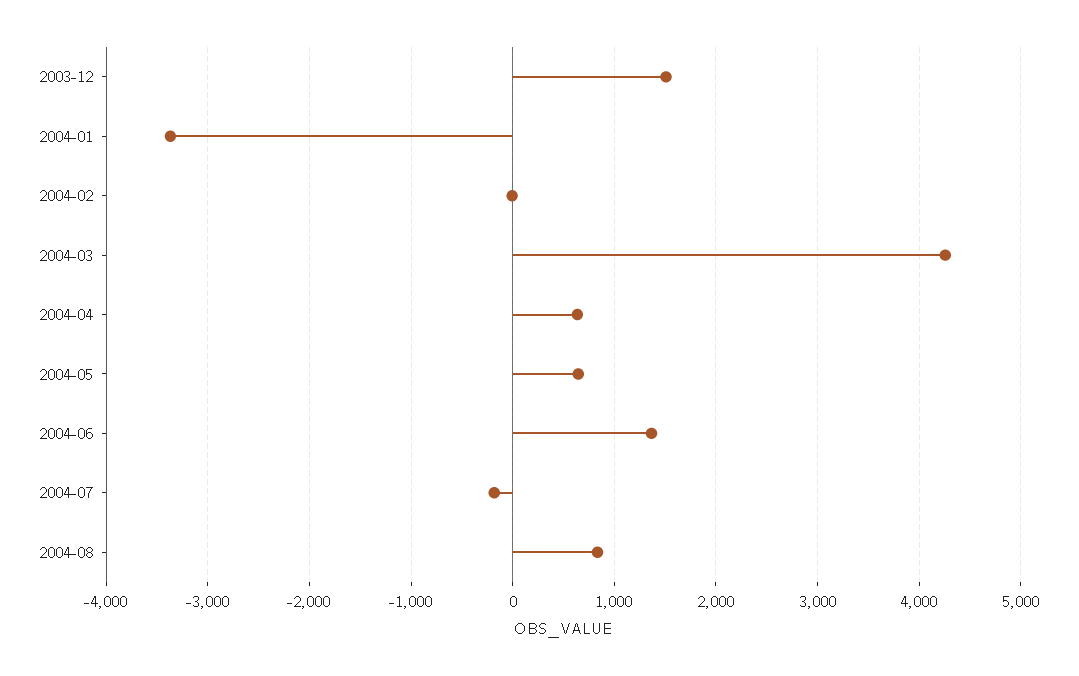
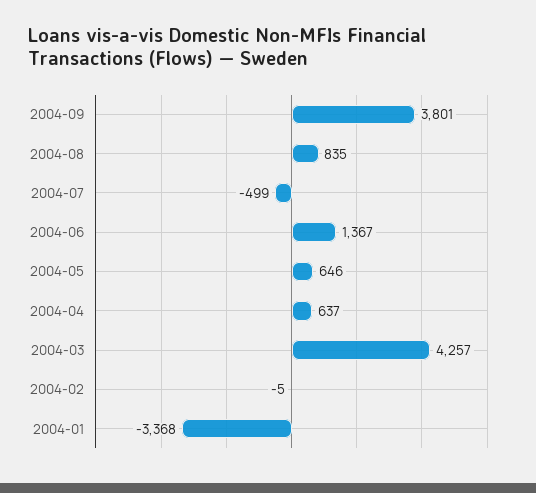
2003-12: 1500 -> none
2004-07: -200 -> -499
2004-09: none -> 3801

